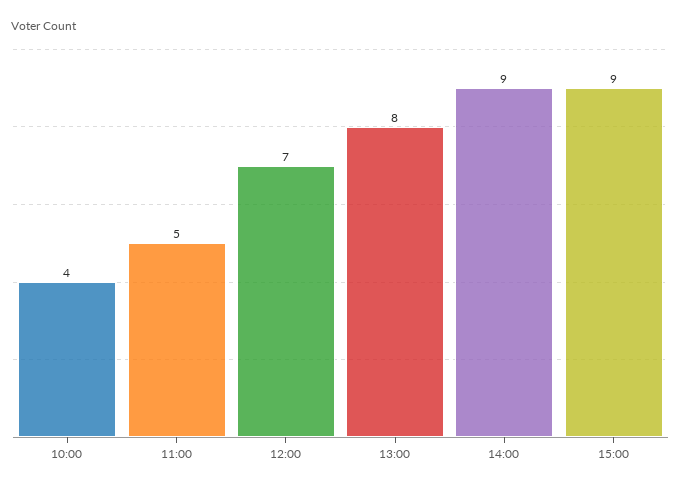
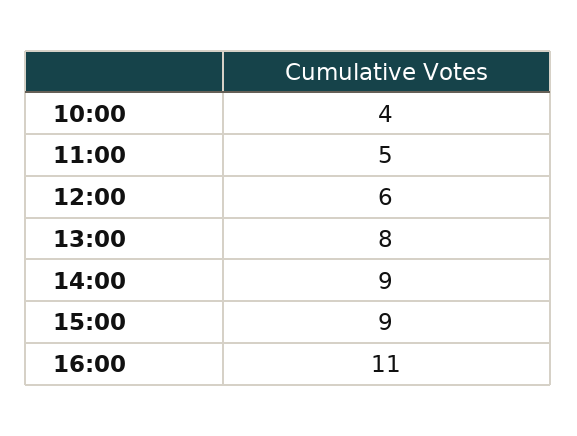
12:00: 7 -> 6
16:00: none -> 11

